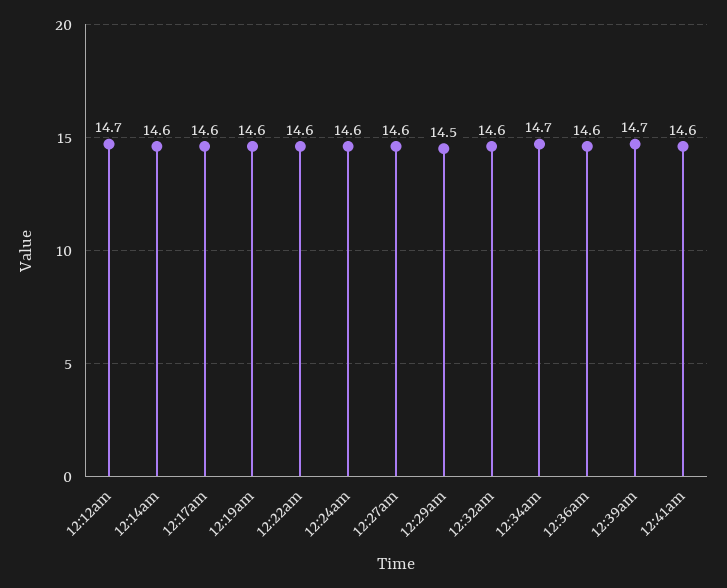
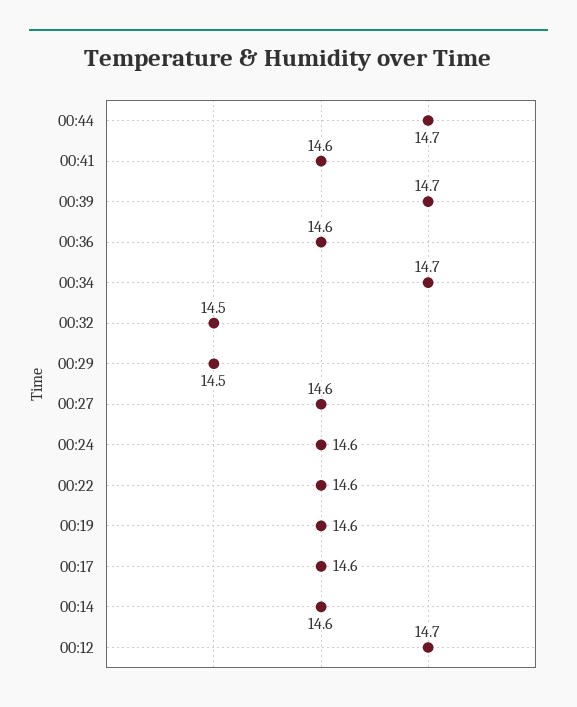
12:32am: 14.6 -> 14.5
00:44: none -> 14.7

